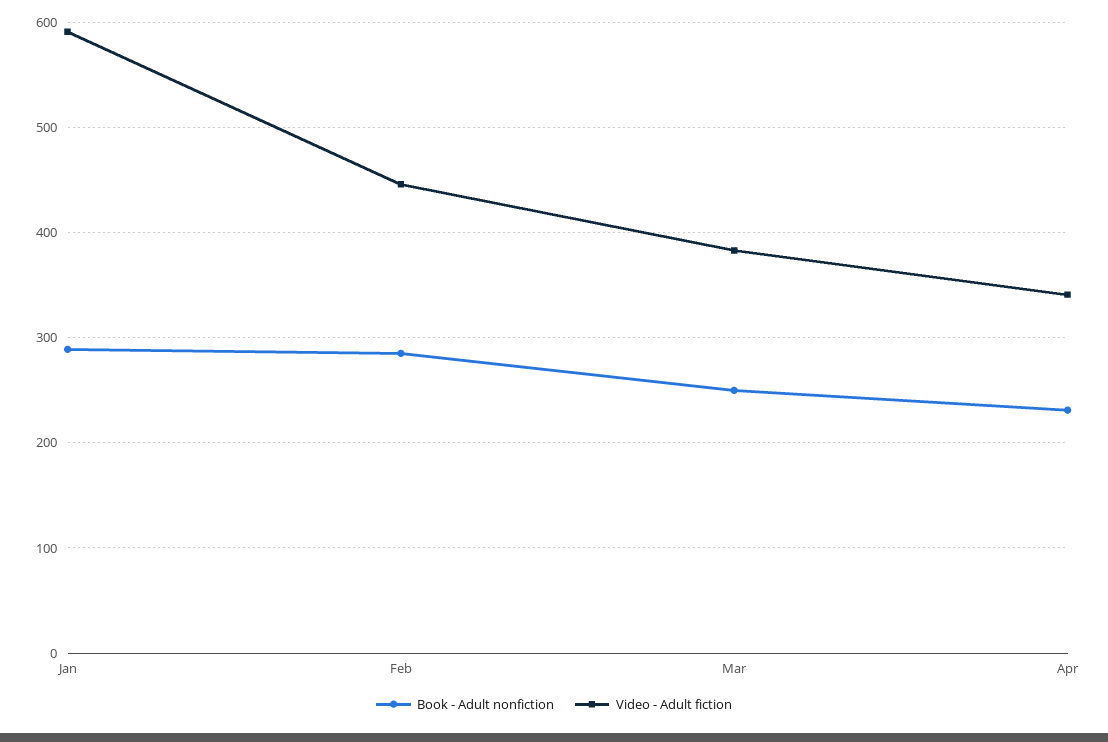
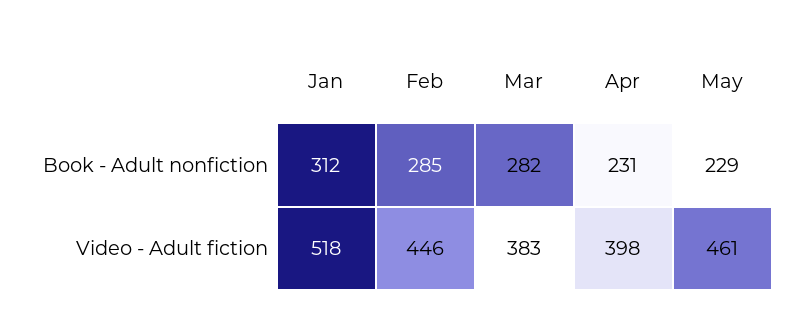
Book - Adult nonfiction, Jan: 290 -> 312
Video - Adult fiction, Jan: 590 -> 518
Book - Adult nonfiction, Mar: 250 -> 282
Video - Adult fiction, Apr: 340 -> 398
Book - Adult nonfiction, May: none -> 229
Video - Adult fiction, May: none -> 461

